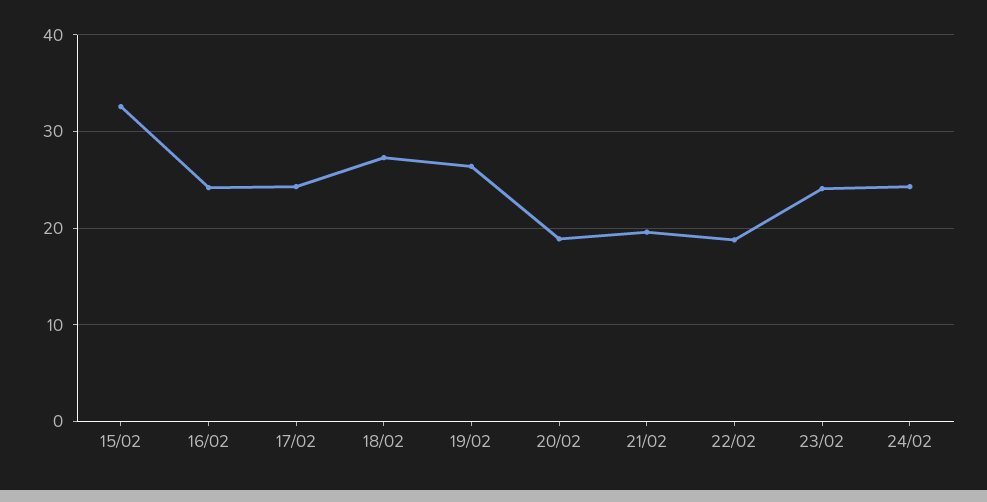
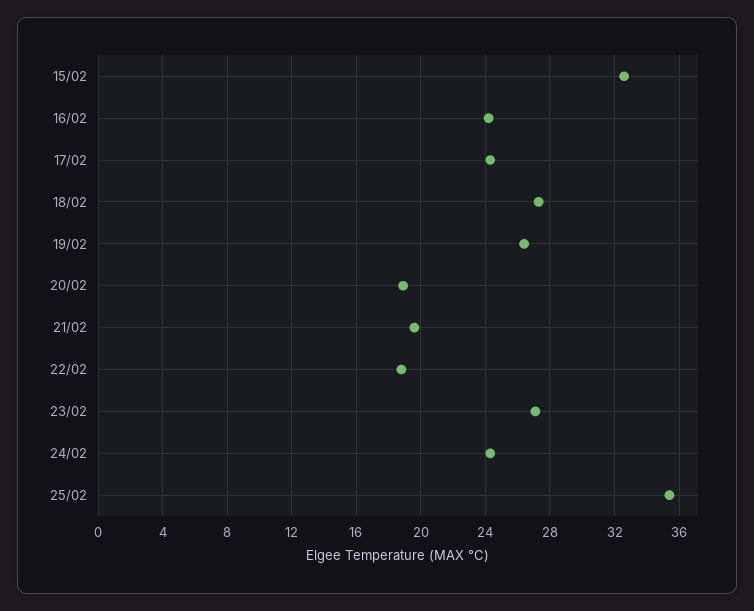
23/02: 24 -> 27
25/02: none -> 35.5

